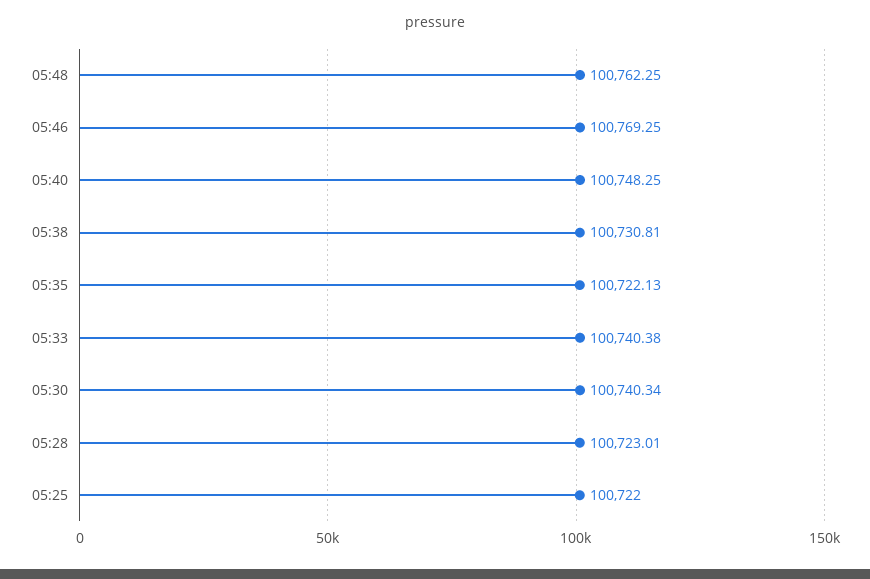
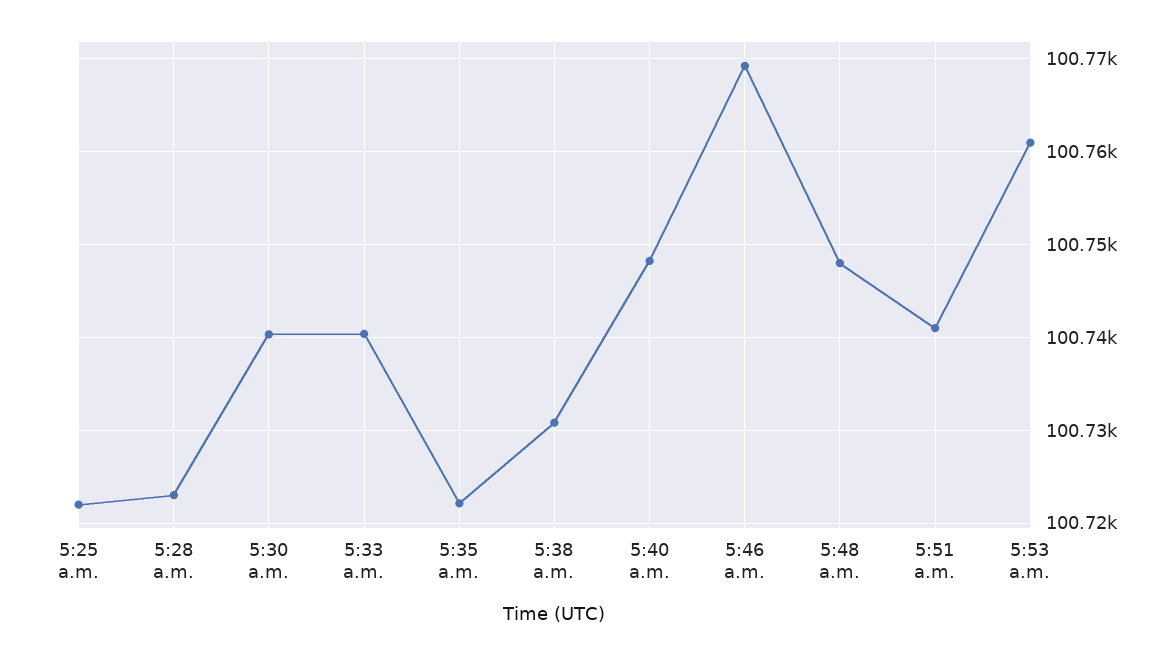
05:48: 100762.25 -> 100748
5:51 a.m.: none -> 100741
5:53 a.m.: none -> 100761

